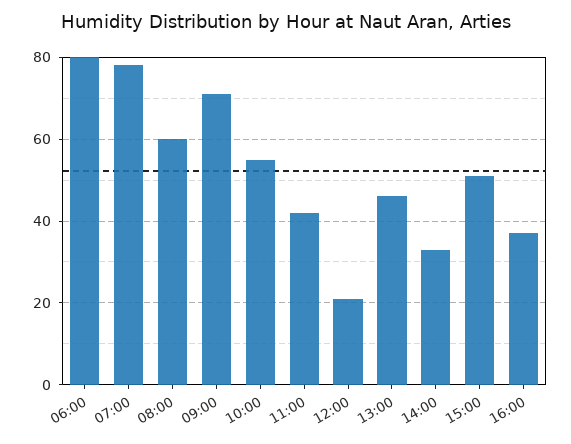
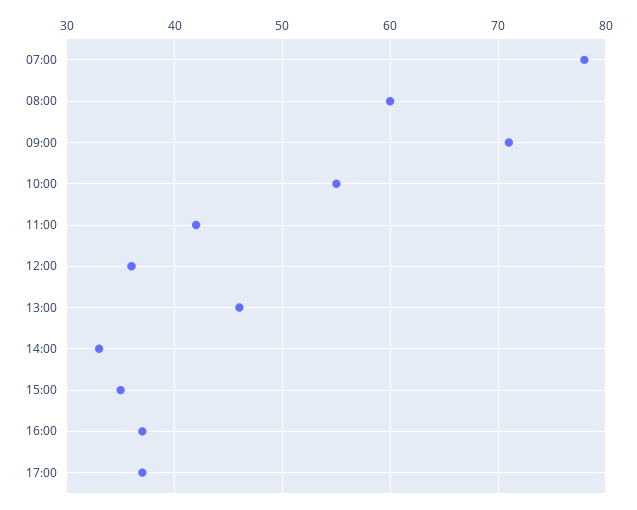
06:00: 80 -> none
12:00: 20 -> 36
15:00: 50 -> 35
17:00: none -> 37

